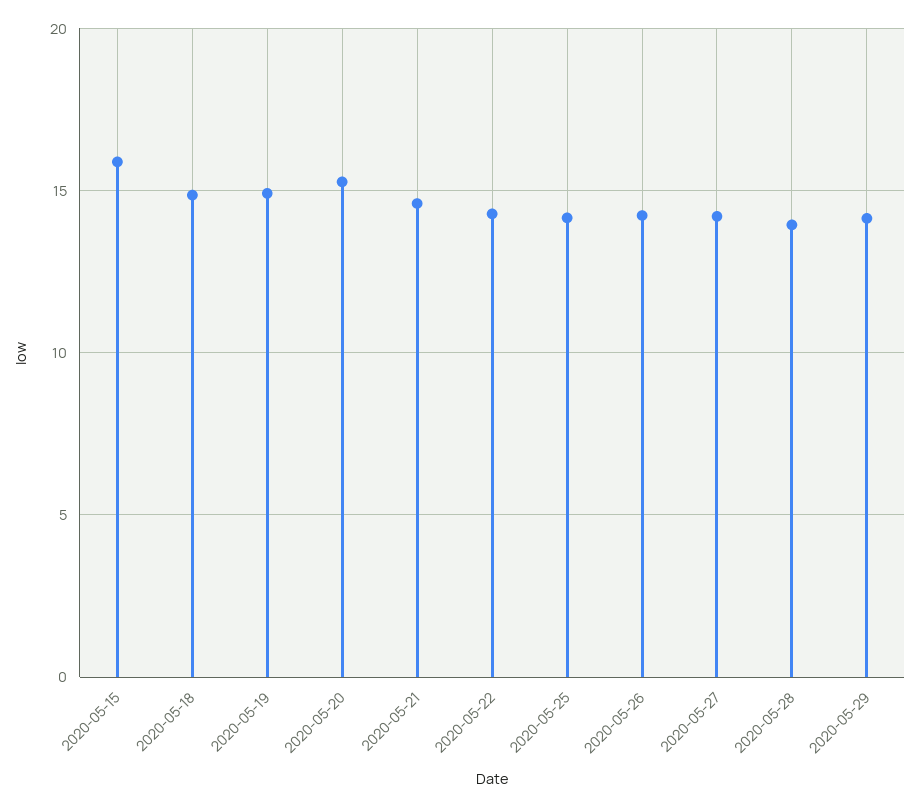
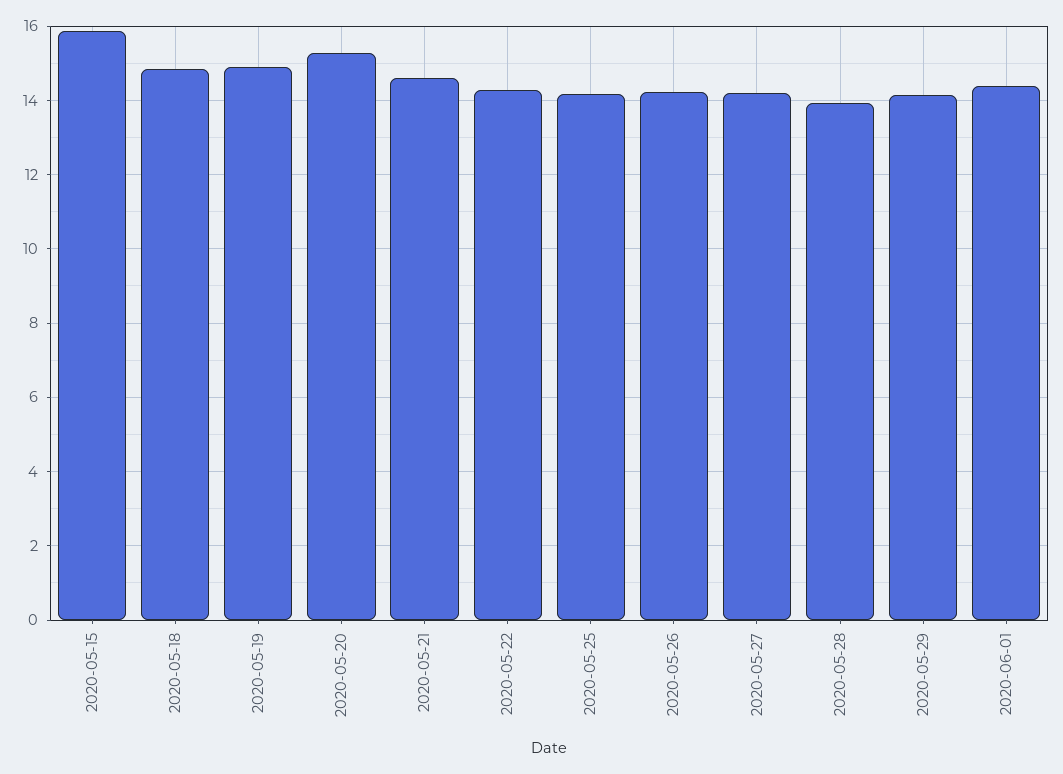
2020-06-01: none -> 14.4

